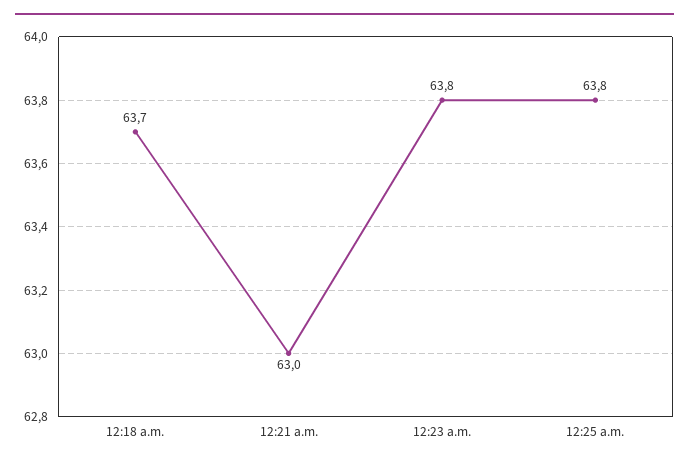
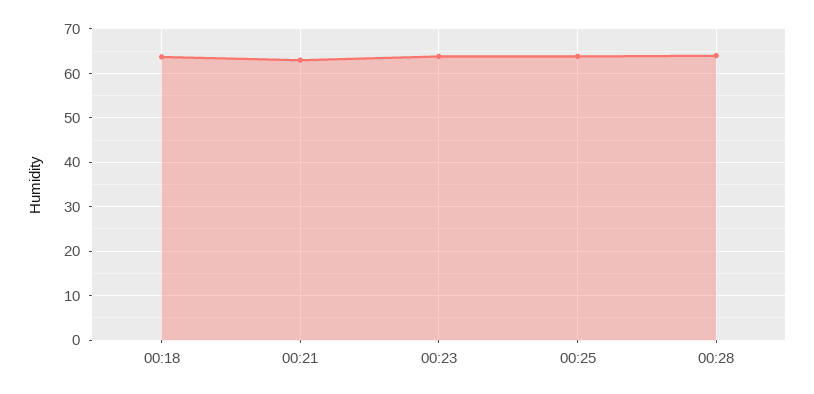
00:28: none -> 64

